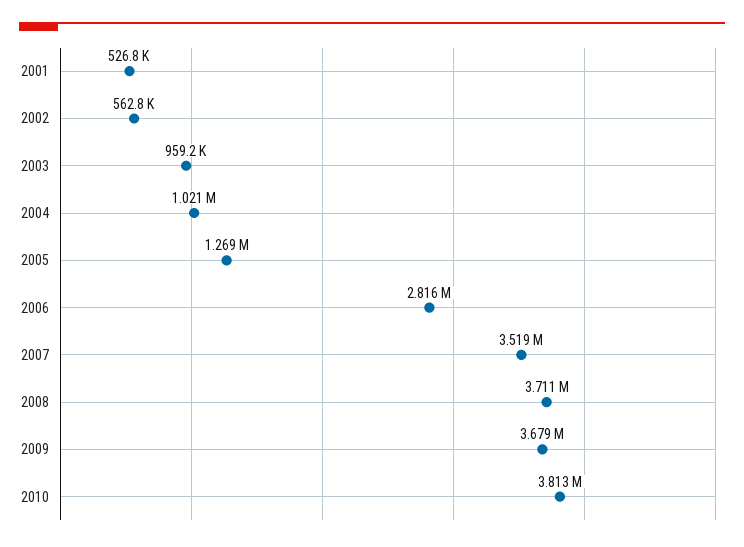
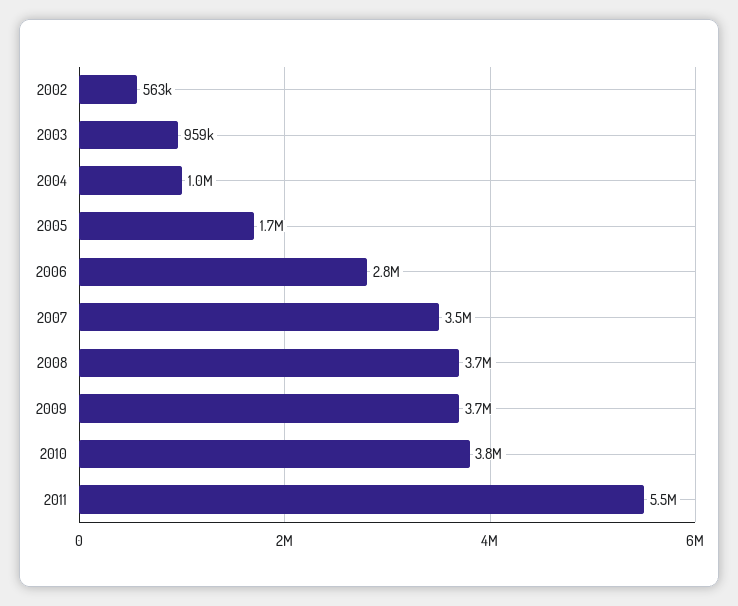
2001: 526800 -> none
2005: 1269000 -> 1700000
2011: none -> 5500000

